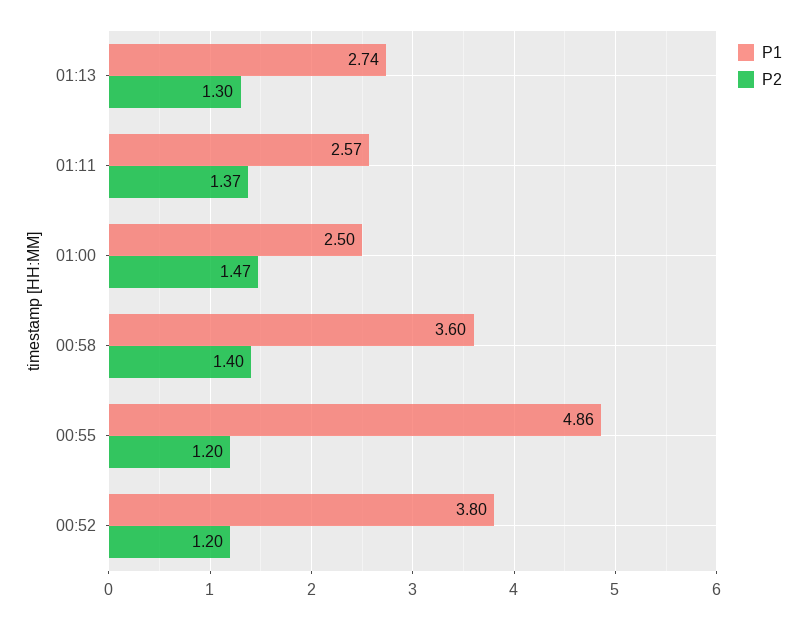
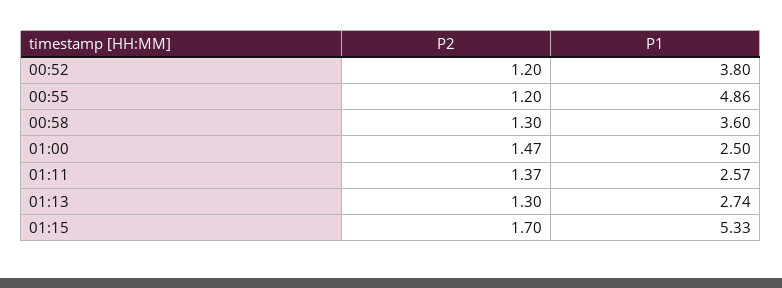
P2, 00:58: 1.4 -> 1.3
P2, 01:15: none -> 1.7
P1, 01:15: none -> 5.33

